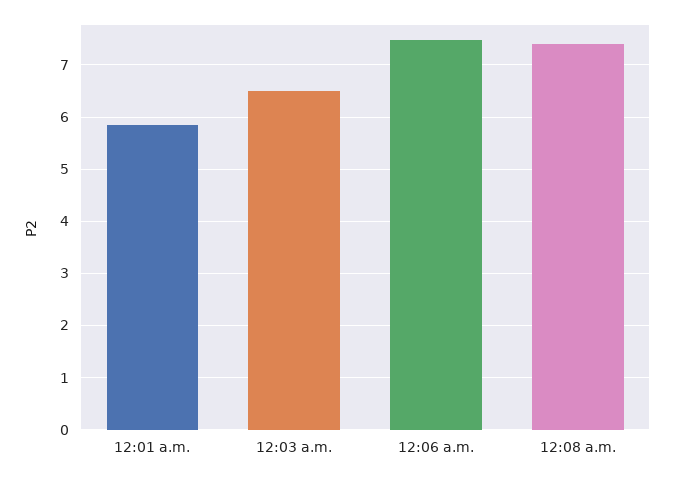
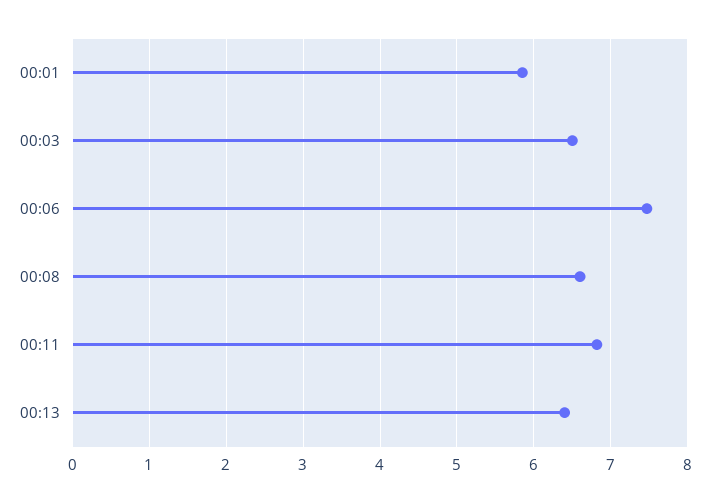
12:08 a.m.: 7.4 -> 6.6
00:11: none -> 6.8
00:13: none -> 6.4

